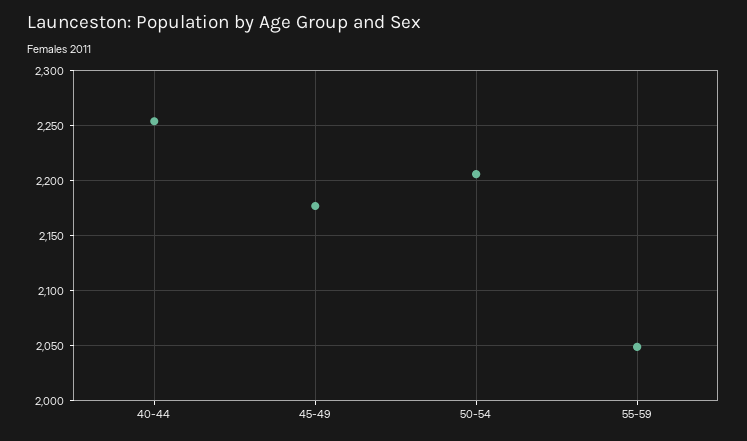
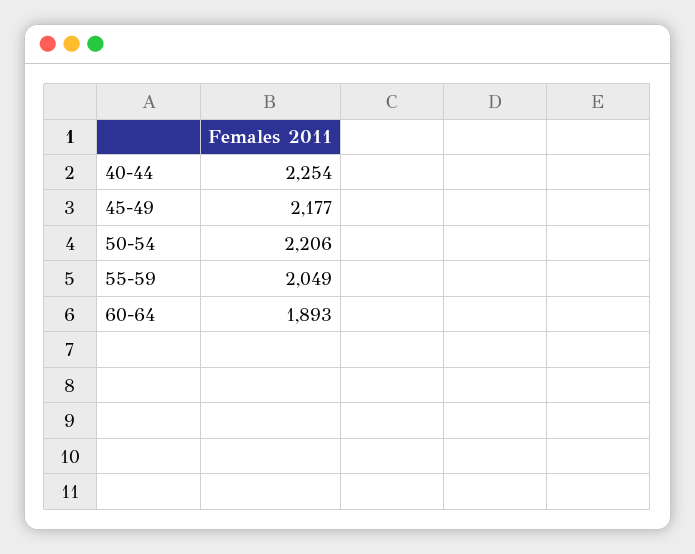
60-64: none -> 1893

